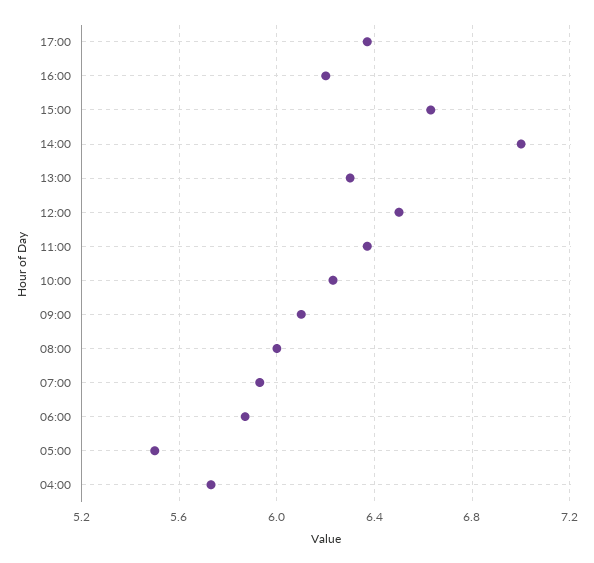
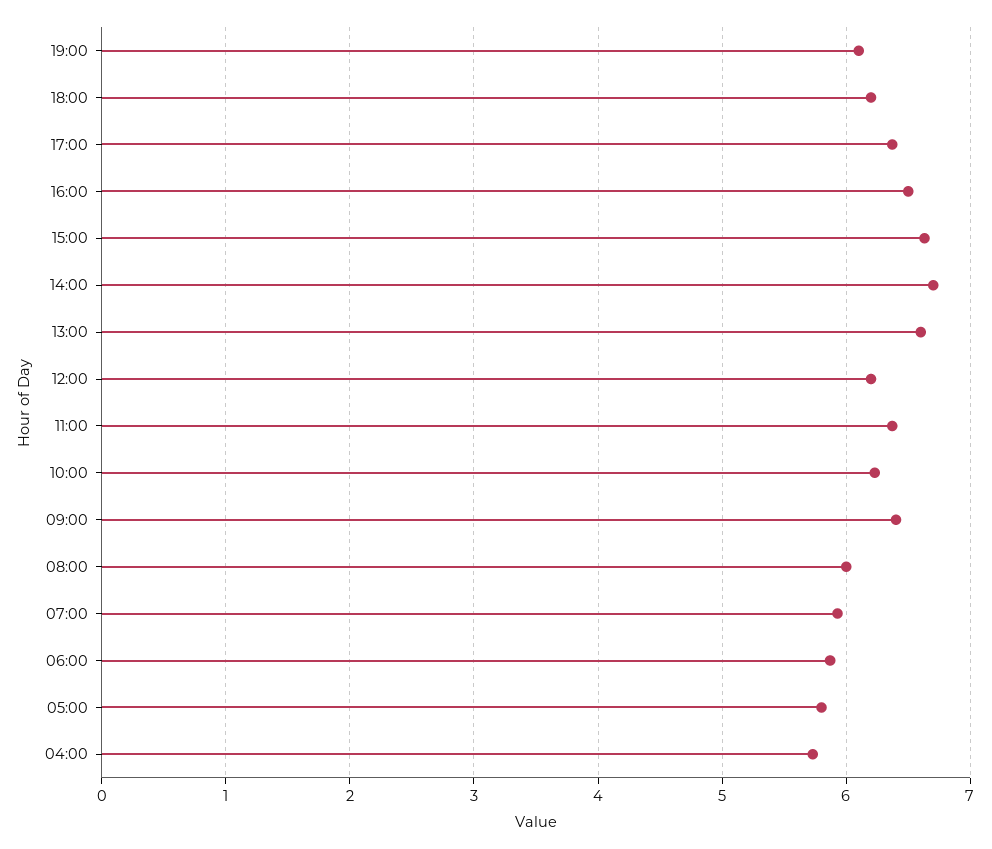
16:00: 6.2 -> 6.5
14:00: 7 -> 6.7
13:00: 6.3 -> 6.6
12:00: 6.5 -> 6.2
09:00: 6.1 -> 6.4
05:00: 5.5 -> 5.8
19:00: none -> 6.1
18:00: none -> 6.2

